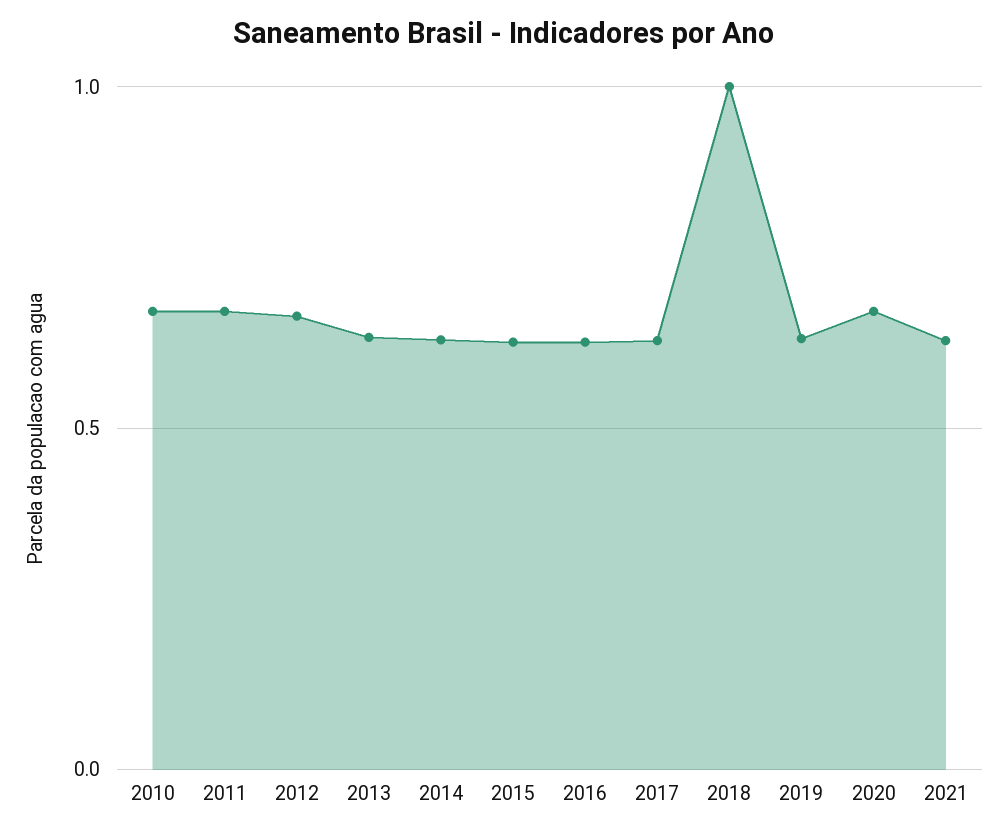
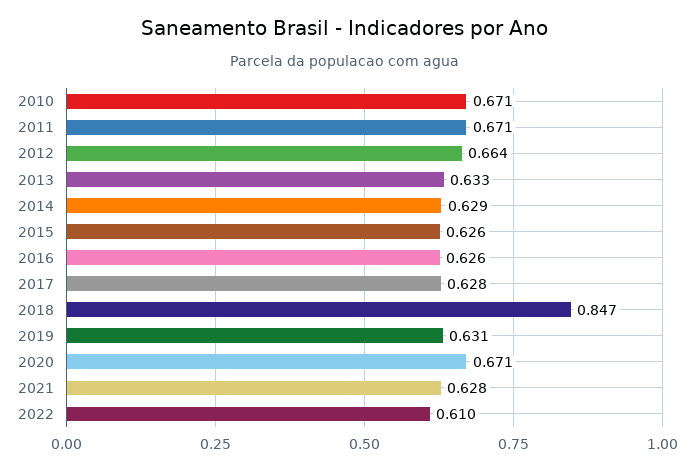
2018: 1 -> 0.847
2022: none -> 0.61

